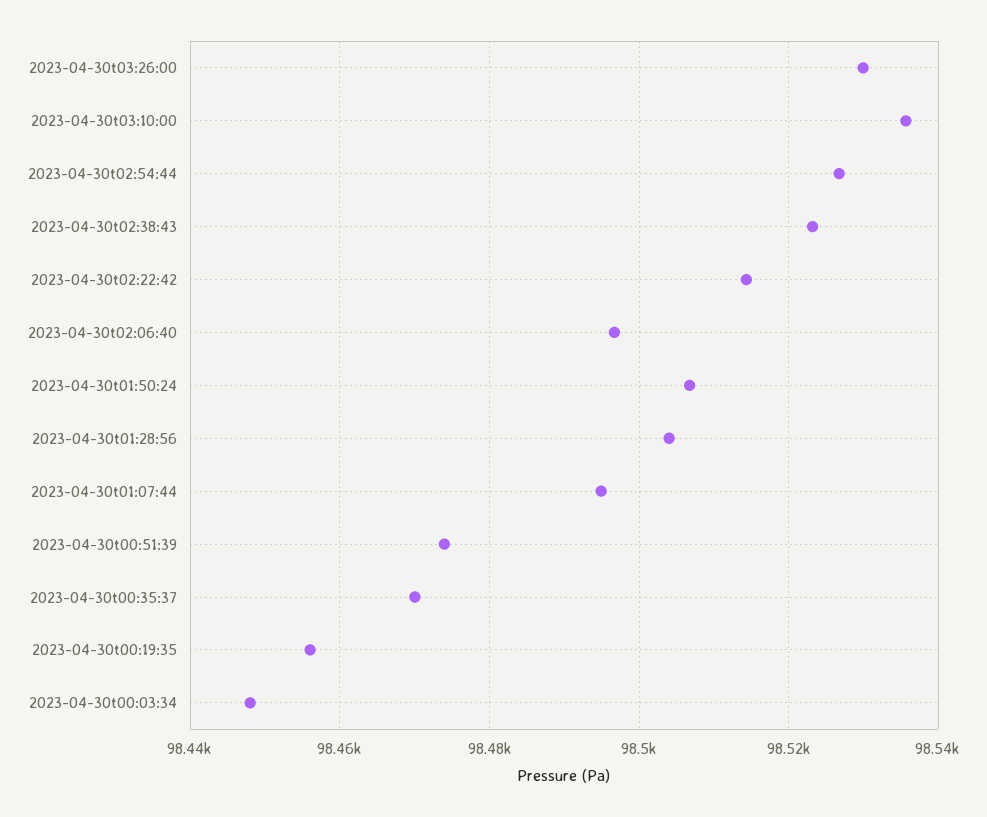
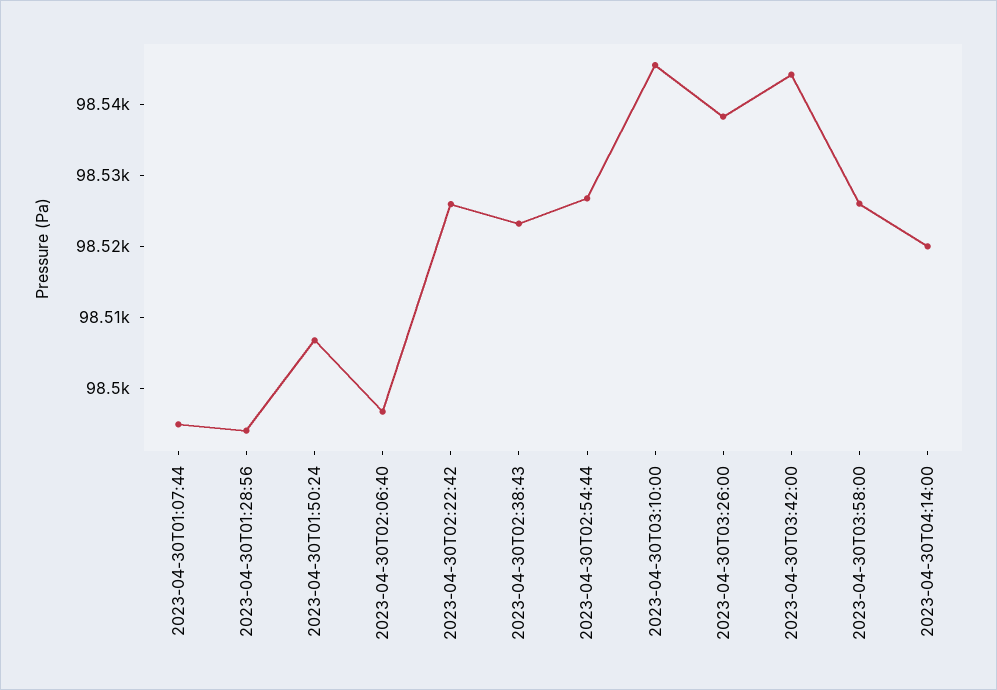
2023-04-30t03:26:00: 98530 -> 98538
2023-04-30t03:10:00: 98536 -> 98546
2023-04-30t02:22:42: 98514 -> 98526
2023-04-30t01:28:56: 98504 -> 98494
2023-04-30t00:51:39: 98474 -> none
2023-04-30t00:35:37: 98470 -> none
2023-04-30t00:19:35: 98456 -> none
2023-04-30t00:03:34: 98448 -> none
2023-04-30T03:42:00: none -> 98544
2023-04-30T03:58:00: none -> 98526
2023-04-30T04:14:00: none -> 98520

